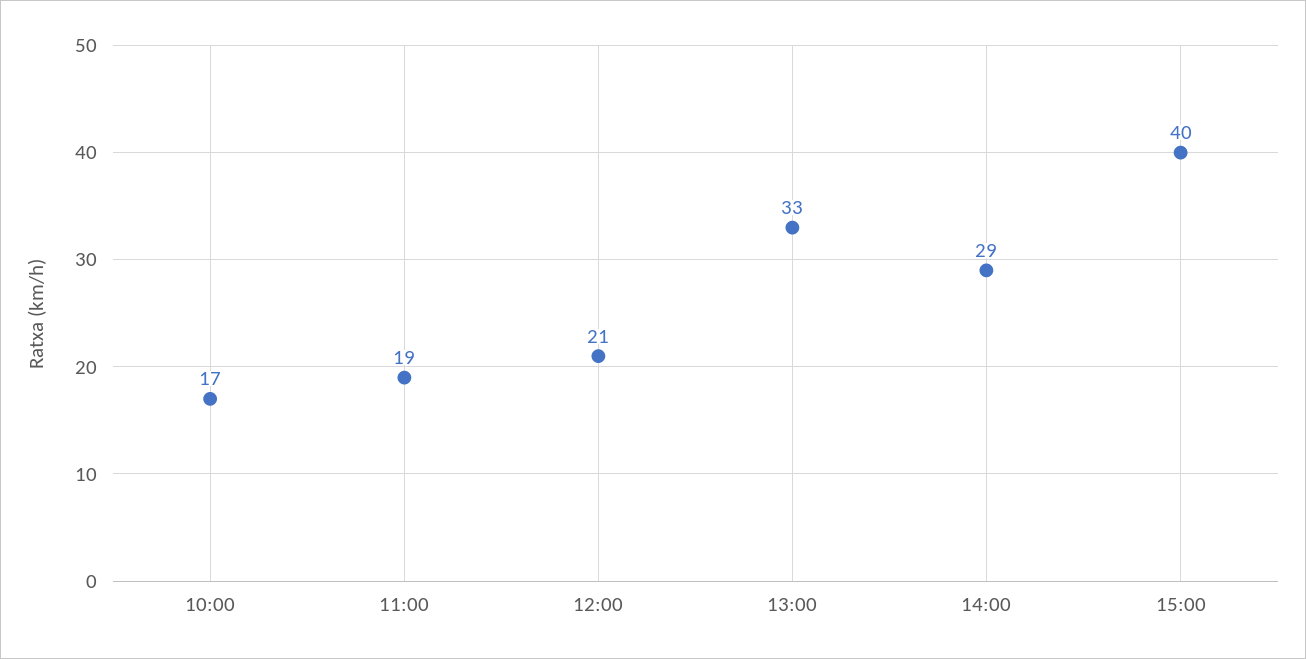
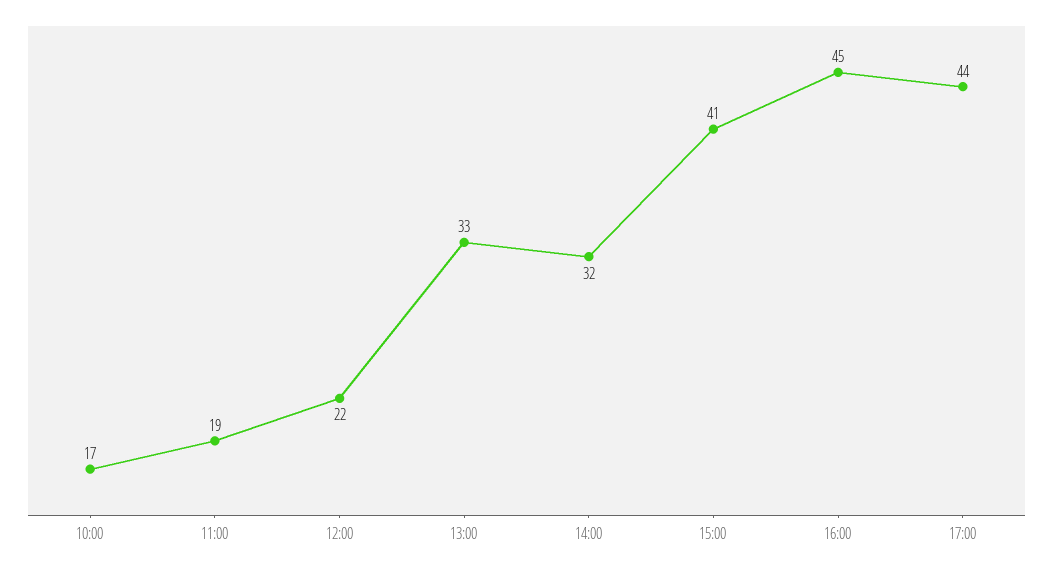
12:00: 21 -> 22
14:00: 29 -> 32
15:00: 40 -> 41
16:00: none -> 45
17:00: none -> 44

